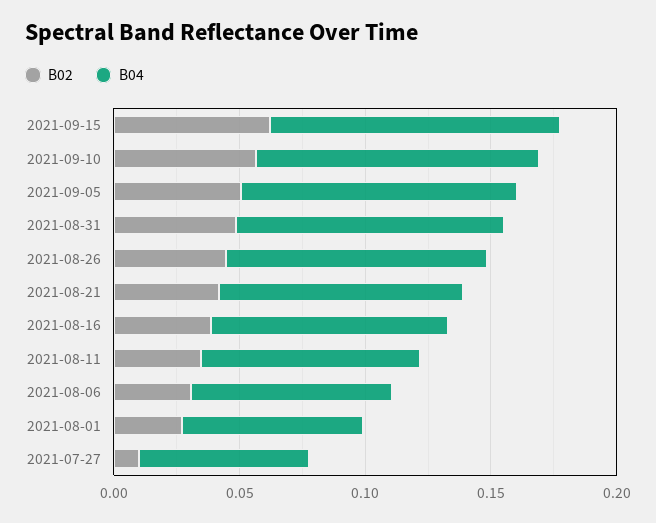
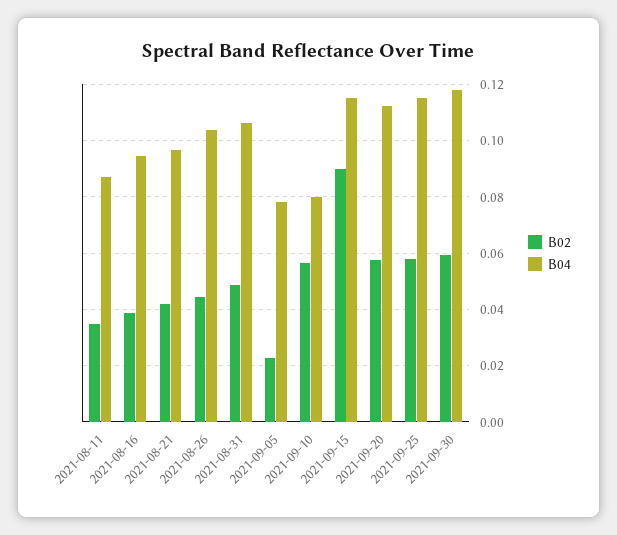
B02, 2021-09-15: 0.06 -> 0.09
B04, 2021-09-10: 0.11 -> 0.08
B02, 2021-09-05: 0.05 -> 0.0225
B04, 2021-09-05: 0.11 -> 0.0775
B02, 2021-08-06: 0.03 -> none
B04, 2021-08-06: 0.08 -> none
B02, 2021-08-01: 0.03 -> none
B04, 2021-08-01: 0.07 -> none
B02, 2021-07-27: 0.01 -> none
B04, 2021-07-27: 0.07 -> none
B02, 2021-09-20: none -> 0.0575
B04, 2021-09-20: none -> 0.1125
B02, 2021-09-25: none -> 0.0575
B04, 2021-09-25: none -> 0.115
B02, 2021-09-30: none -> 0.06
B04, 2021-09-30: none -> 0.1175

